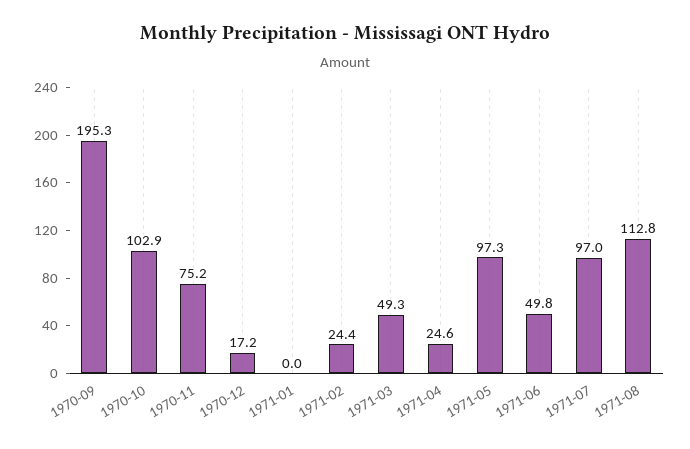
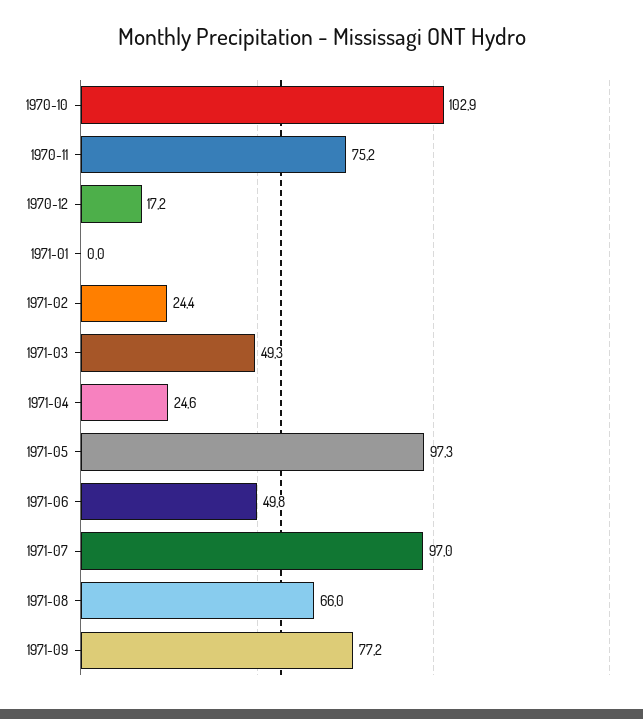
1970-09: 195.3 -> none
1971-08: 112.8 -> 66
1971-09: none -> 77.2

